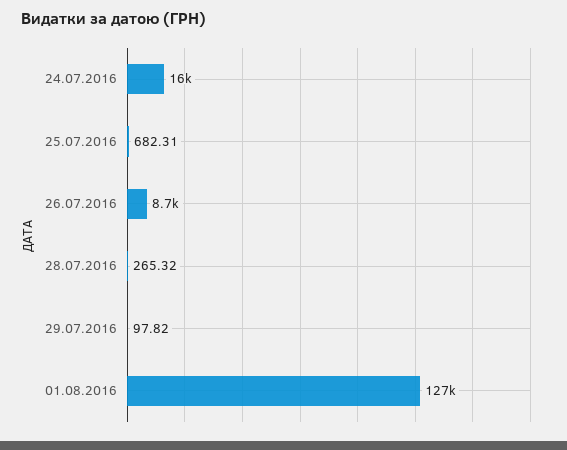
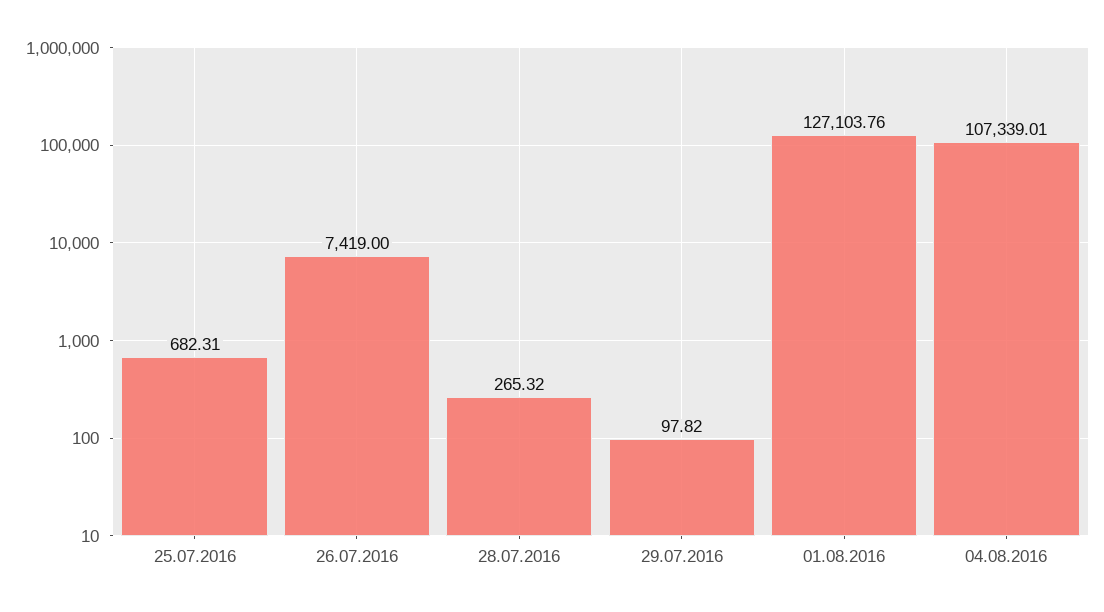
24.07.2016: 16000 -> none
26.07.2016: 8700 -> 7419
04.08.2016: none -> 107339.01

